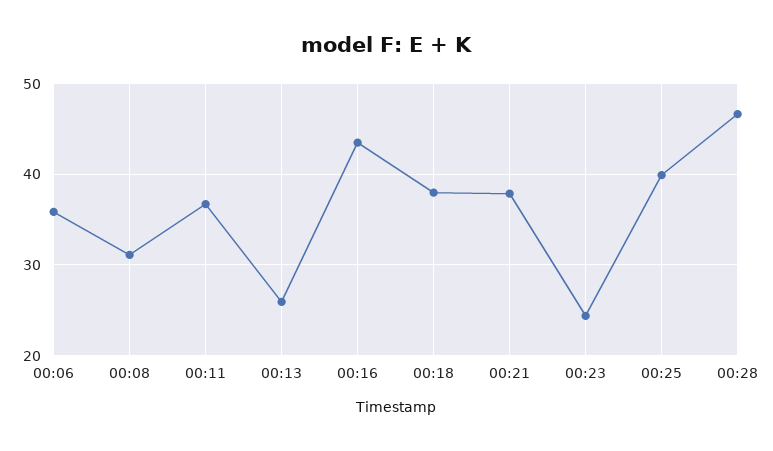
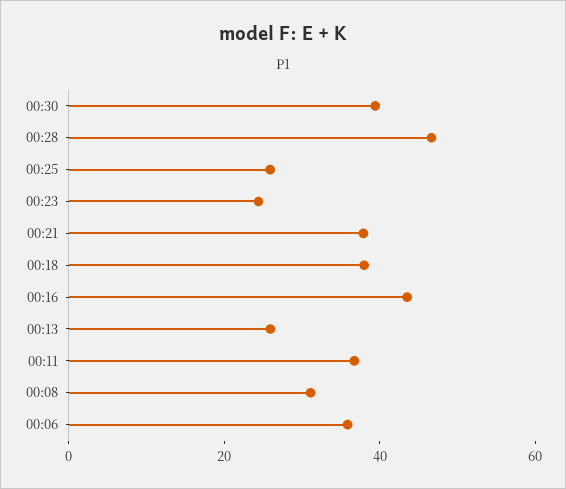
00:25: 40 -> 25
00:30: none -> 40

